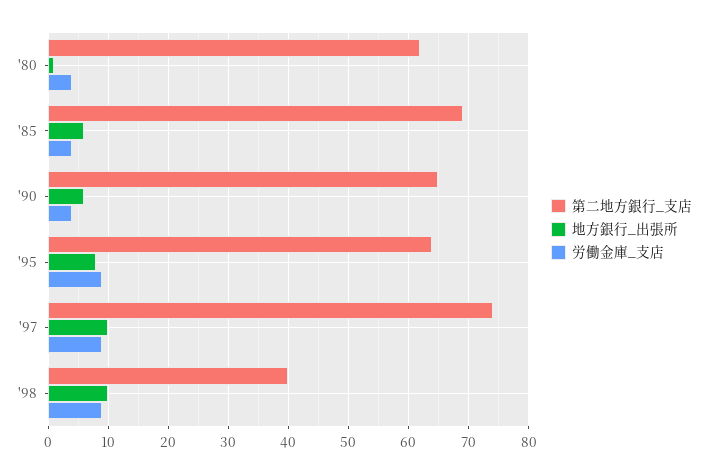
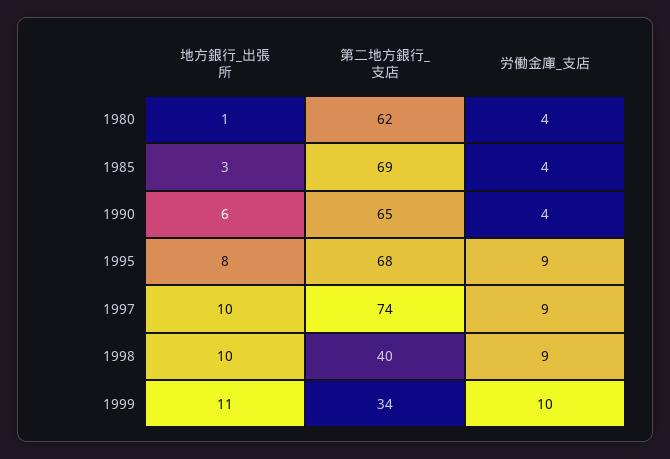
地方銀行_出張所, '85: 6 -> 3
第二地方銀行_支店, '95: 64 -> 68
地方銀行_出張所, 1999: none -> 11
第二地方銀行_支店, 1999: none -> 34
労働金庫_支店, 1999: none -> 10

